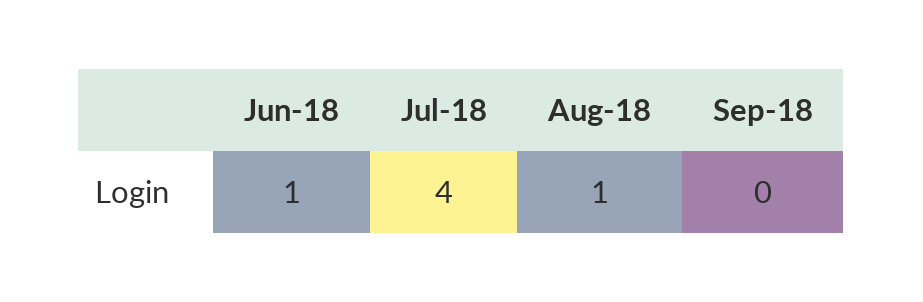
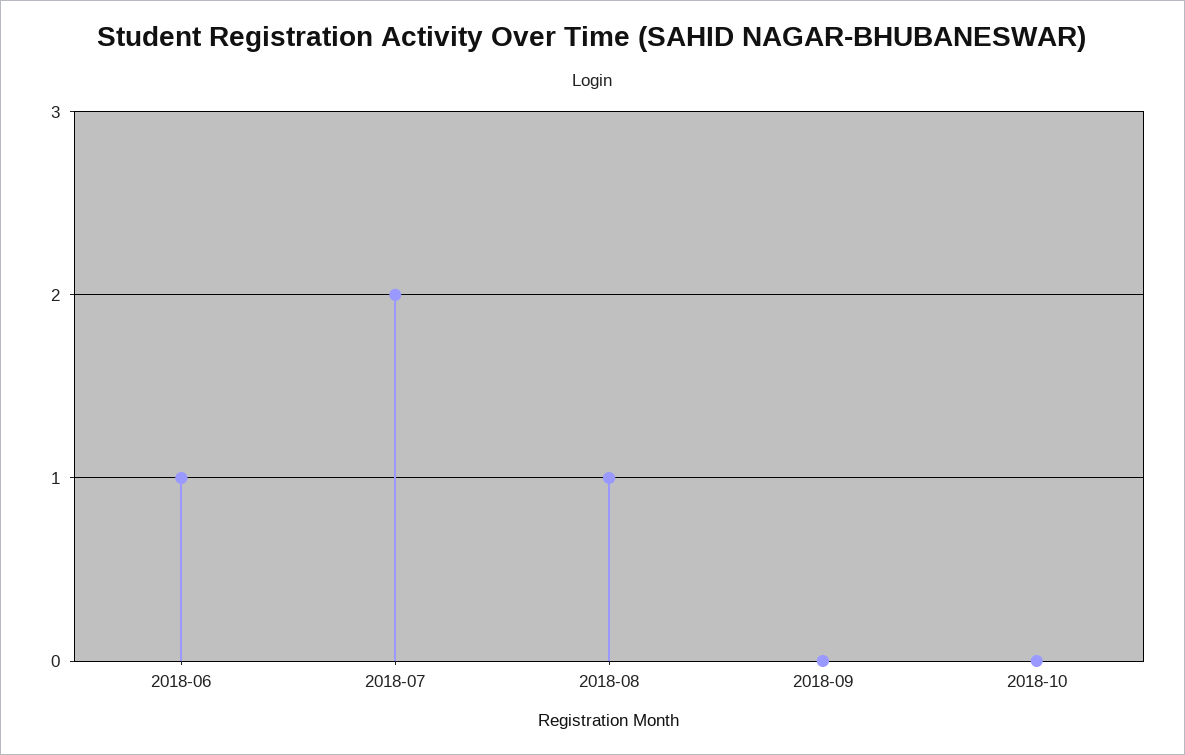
Jul-18: 4 -> 2
2018-10: none -> 0

